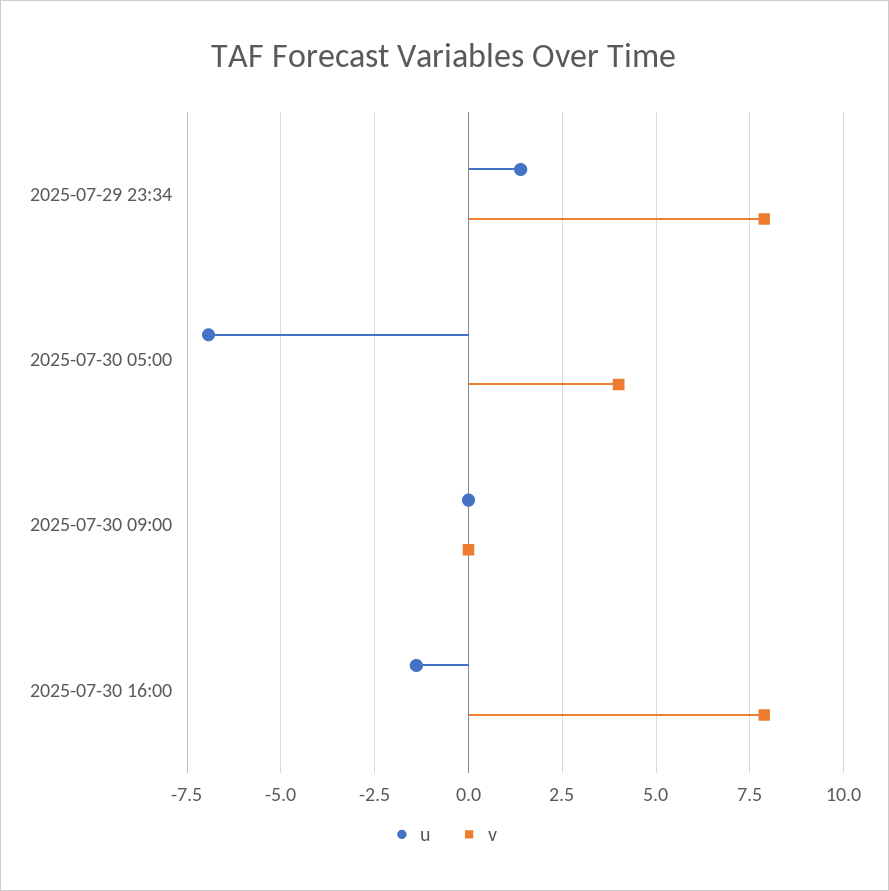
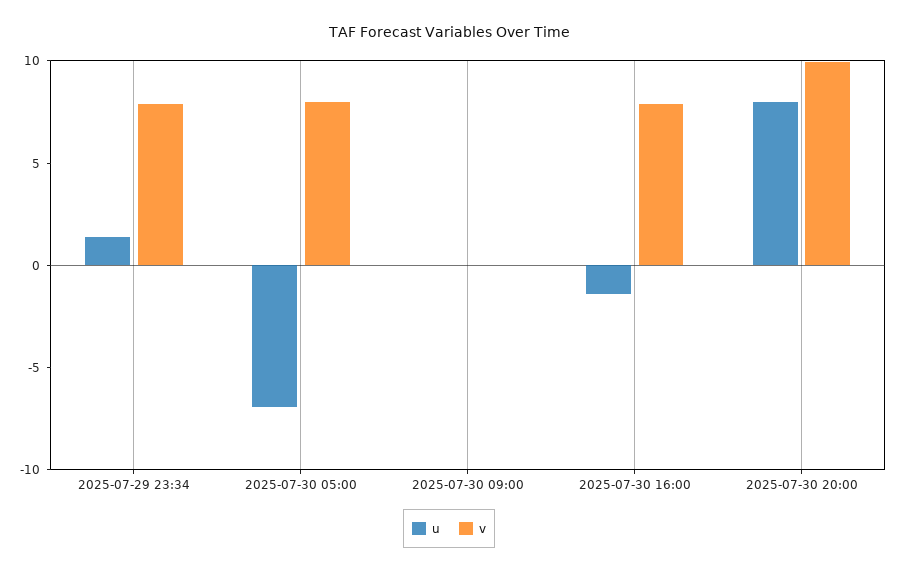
v, 2025-07-30 05:00: 4 -> 8
u, 2025-07-30 20:00: none -> 8
v, 2025-07-30 20:00: none -> 10

